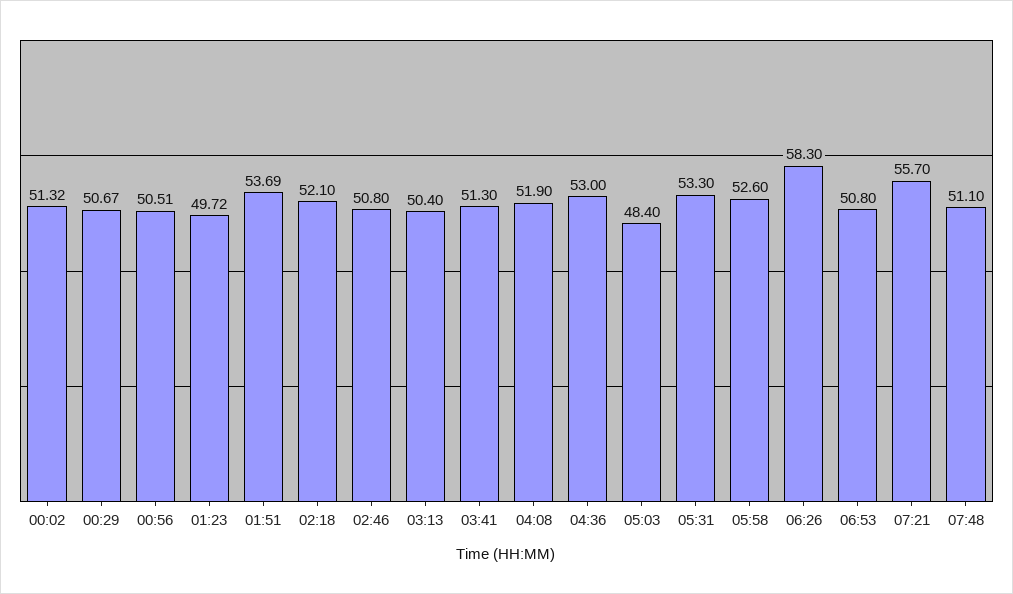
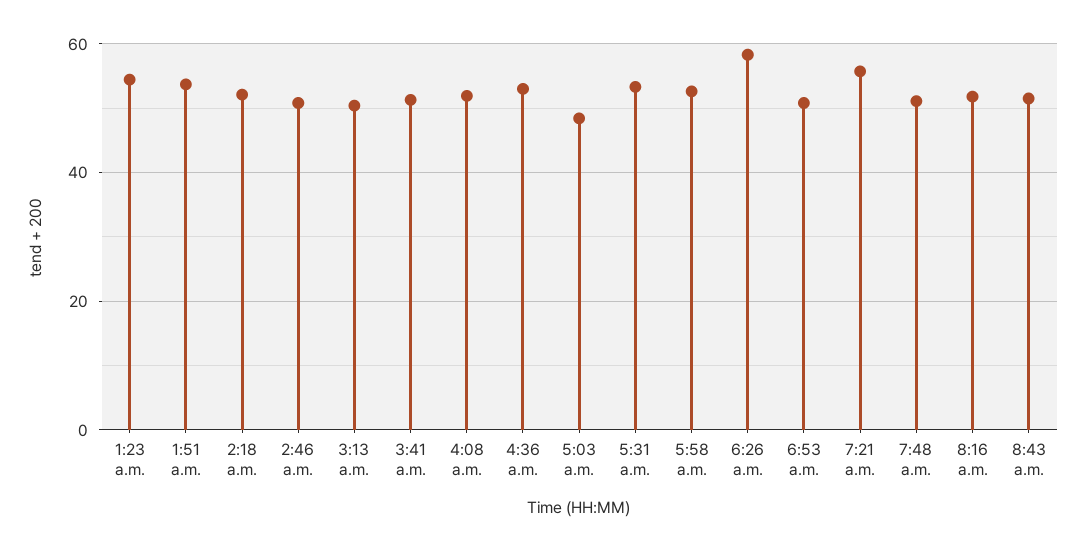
00:02: 51.32 -> none
00:29: 50.67 -> none
00:56: 50.51 -> none
01:23: 49.72 -> 54
8:16 a.m.: none -> 52
8:43 a.m.: none -> 52

